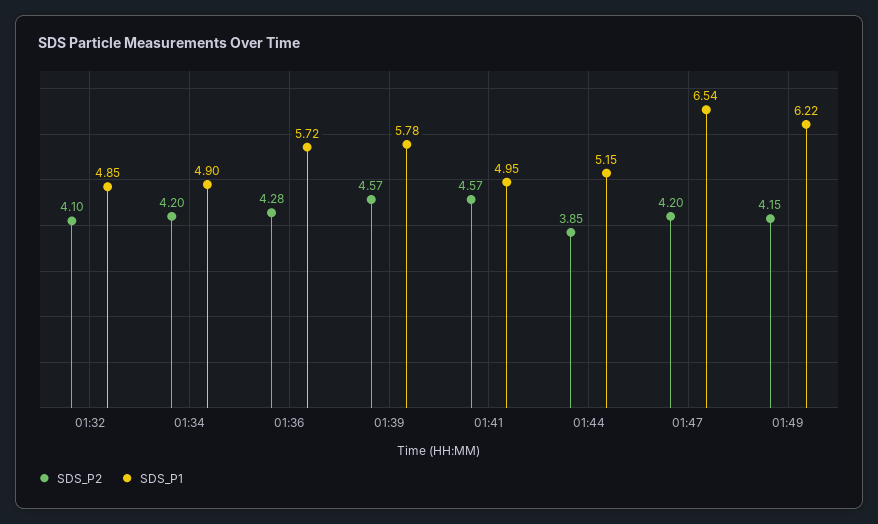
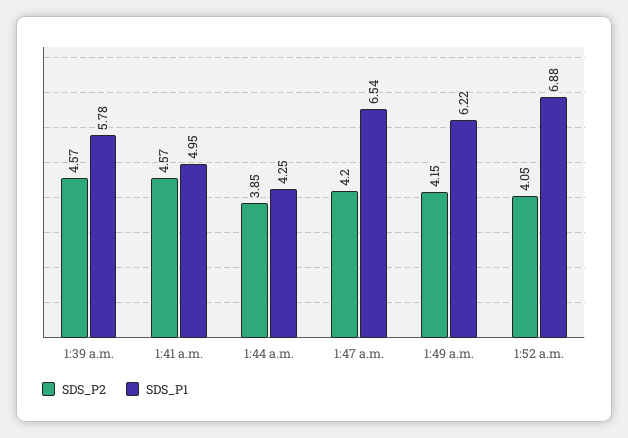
SDS_P2, 01:32: 4.1 -> none
SDS_P1, 01:32: 4.85 -> none
SDS_P2, 01:34: 4.2 -> none
SDS_P1, 01:34: 4.9 -> none
SDS_P2, 01:36: 4.28 -> none
SDS_P1, 01:36: 5.72 -> none
SDS_P1, 01:44: 5.15 -> 4.25
SDS_P2, 1:52 a.m.: none -> 4.05
SDS_P1, 1:52 a.m.: none -> 6.88

